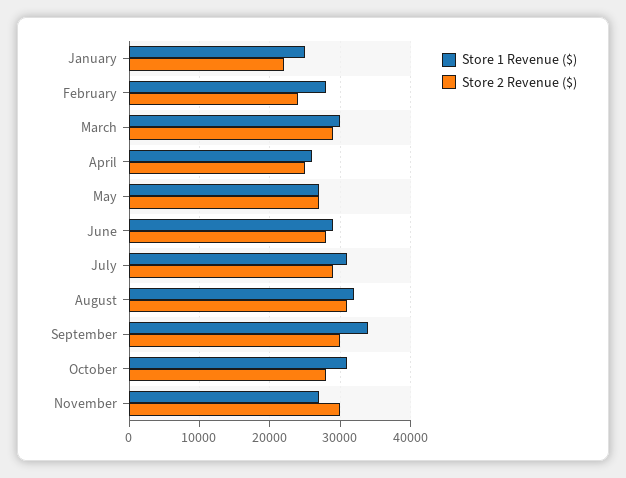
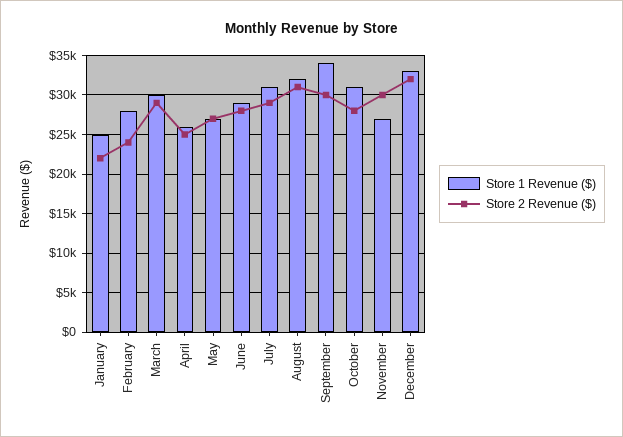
Store 1 Revenue ($), December: none -> 33000
Store 2 Revenue ($), December: none -> 32000

